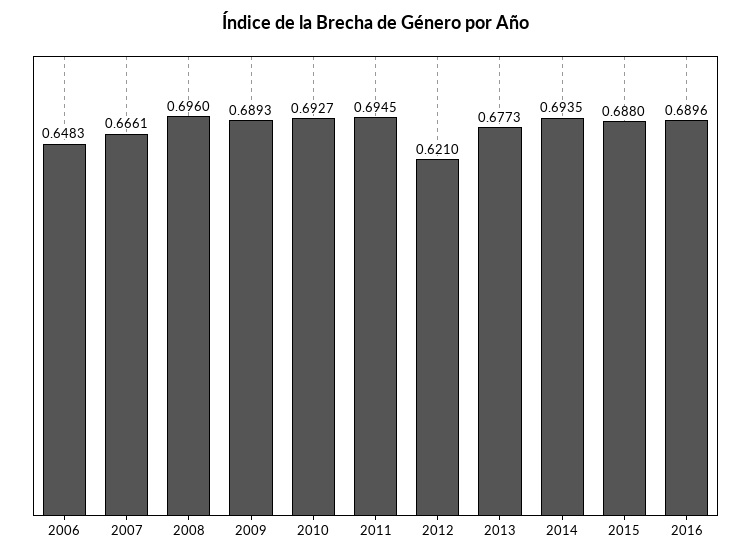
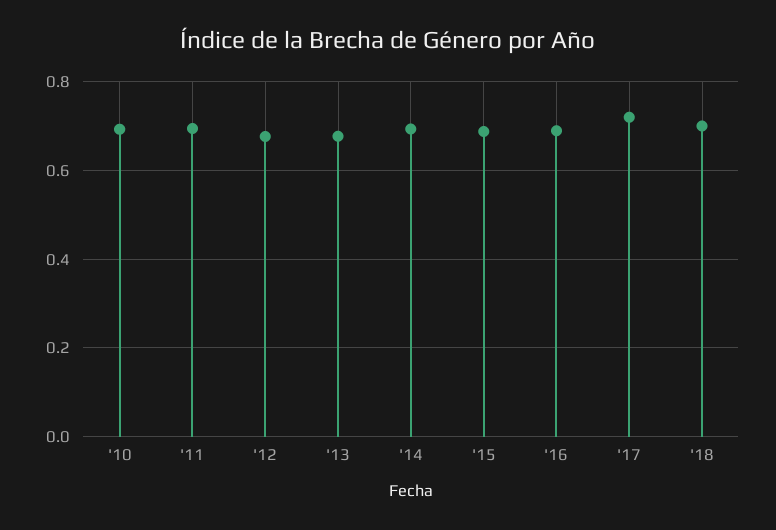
2006: 0.6483 -> none
2007: 0.6661 -> none
2008: 0.696 -> none
2009: 0.6893 -> none
2012: 0.621 -> 0.68
'17: none -> 0.72
'18: none -> 0.7

